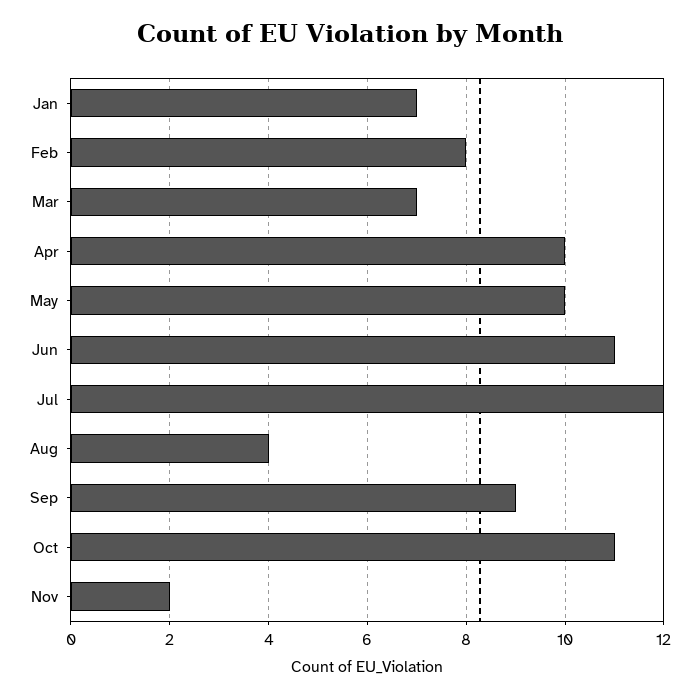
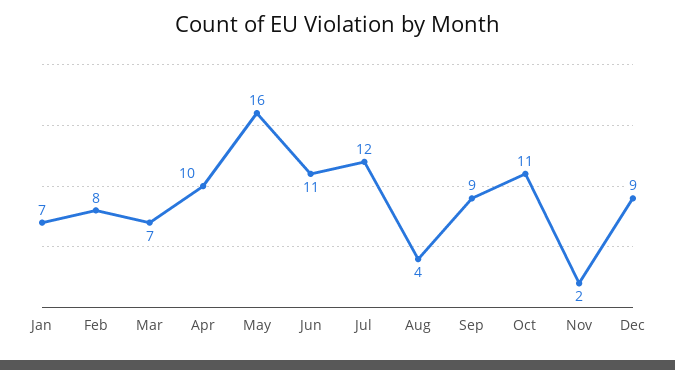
May: 10 -> 16
Dec: none -> 9

